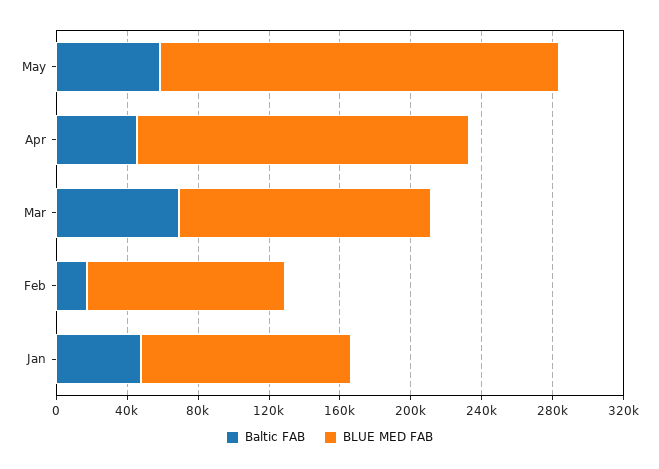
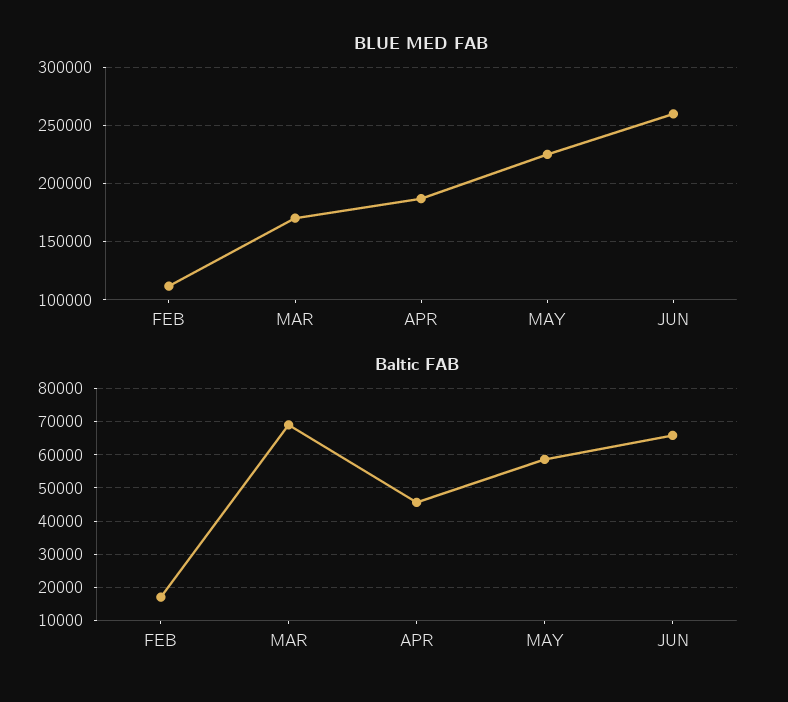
BLUE MED FAB, Mar: 140000 -> 170000
Baltic FAB, Jan: 50000 -> none
BLUE MED FAB, Jan: 120000 -> none
BLUE MED FAB, JUN: none -> 260000
Baltic FAB, JUN: none -> 66000

